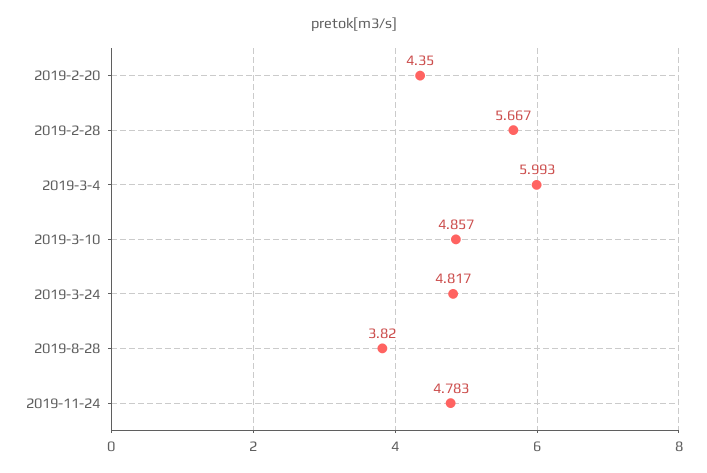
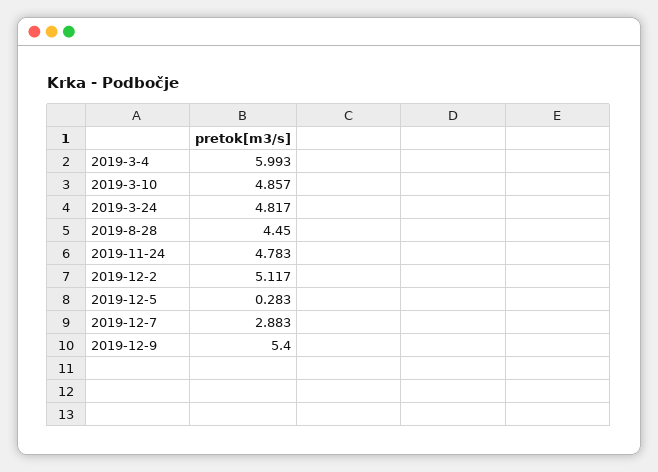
2019-2-20: 4.35 -> none
2019-2-28: 5.667 -> none
2019-8-28: 3.82 -> 4.45
2019-12-2: none -> 5.117
2019-12-5: none -> 0.283
2019-12-7: none -> 2.883
2019-12-9: none -> 5.4

